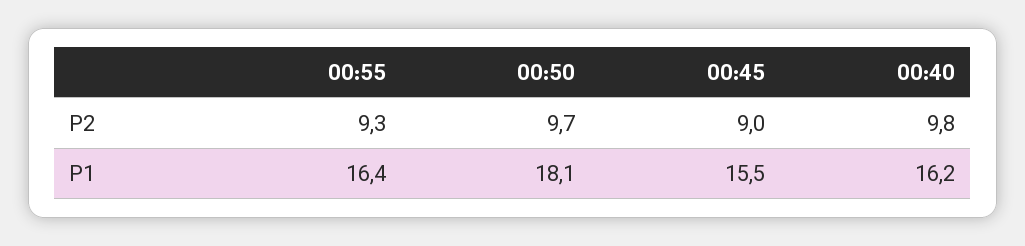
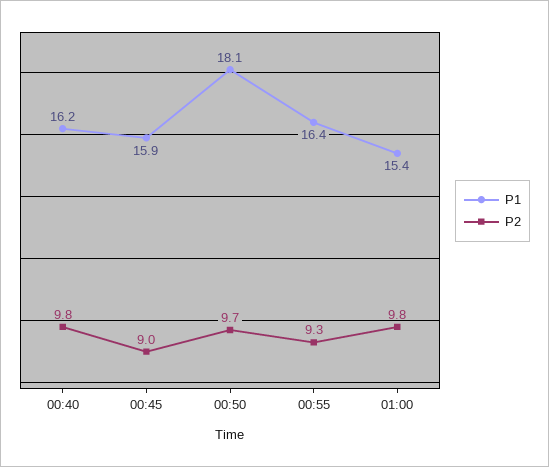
P1, 00:45: 15.5 -> 15.9
P1, 01:00: none -> 15.4
P2, 01:00: none -> 9.8

